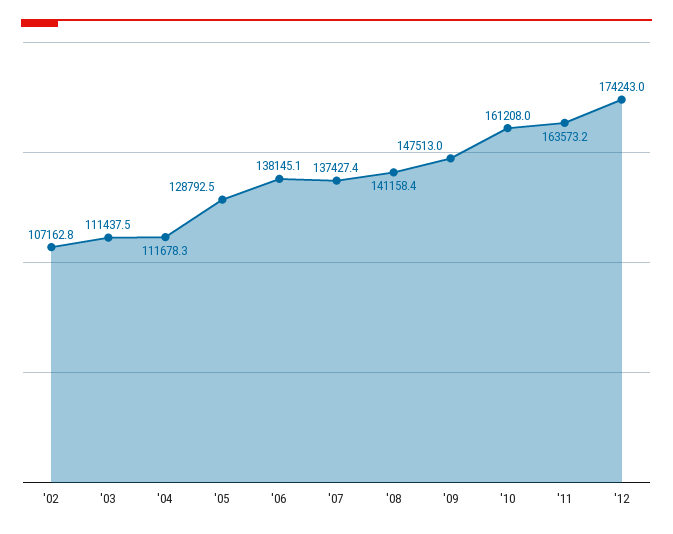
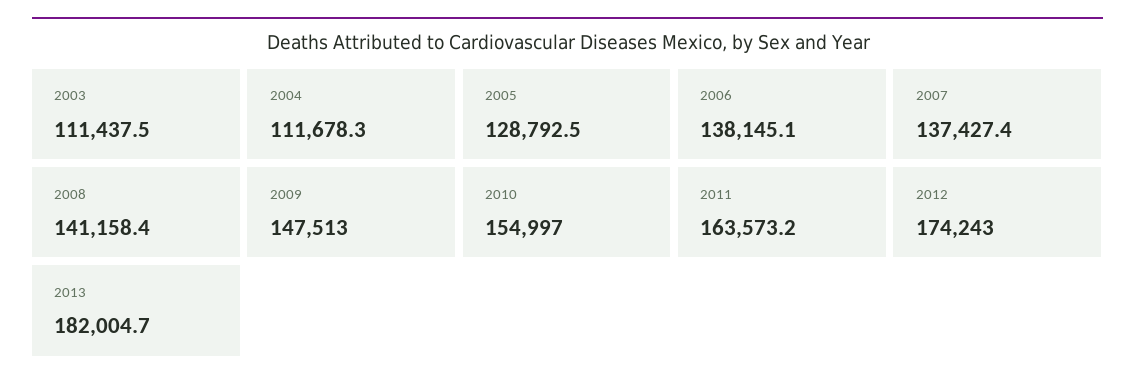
'02: 107162.8 -> none
'10: 161208 -> 154997
2013: none -> 182004.7

